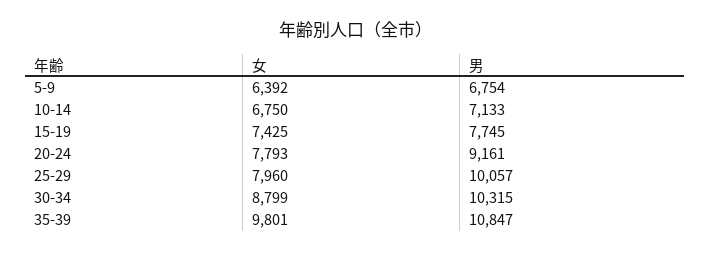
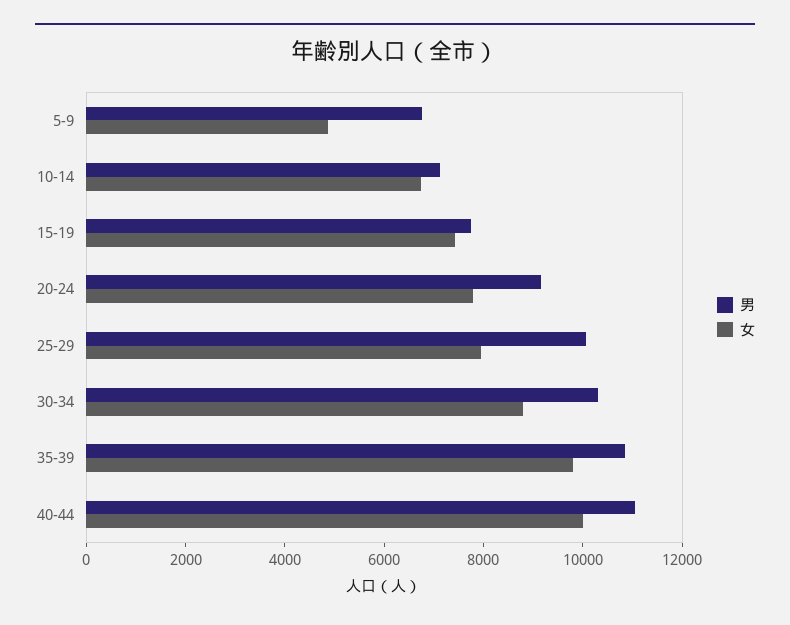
女, 5-9: 6392 -> 5000
男, 40-44: none -> 11000
女, 40-44: none -> 10000

